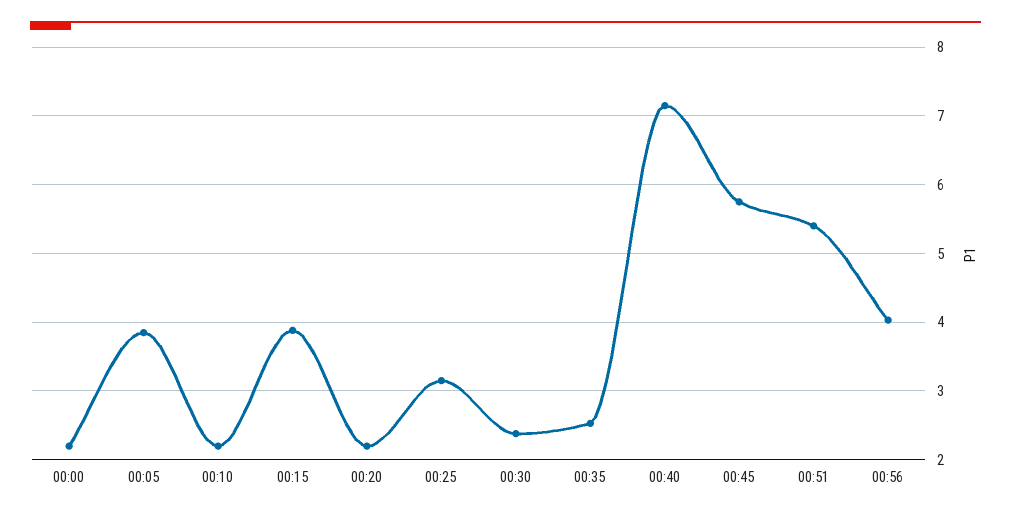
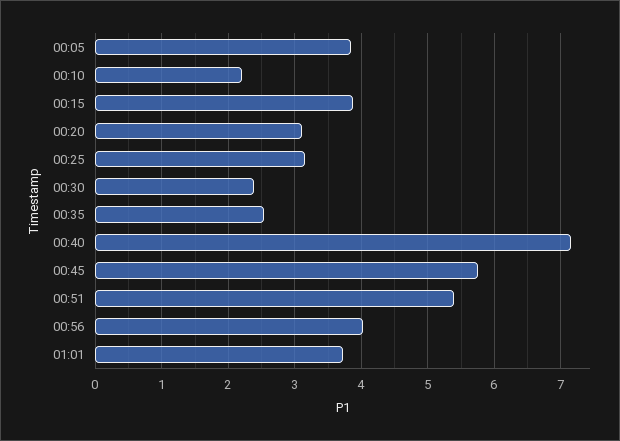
00:00: 2.2 -> none
00:20: 2.2 -> 3.1
01:01: none -> 3.7

